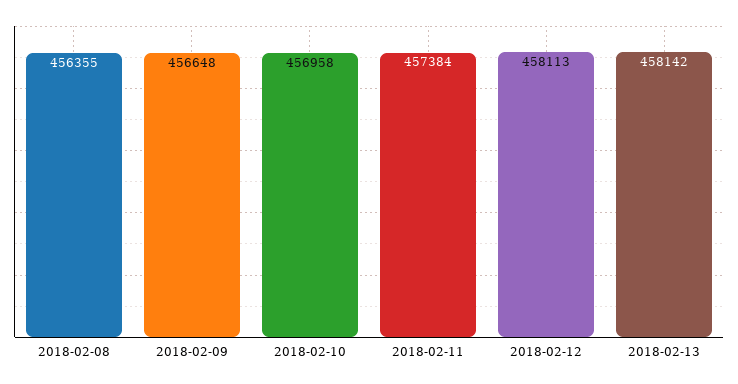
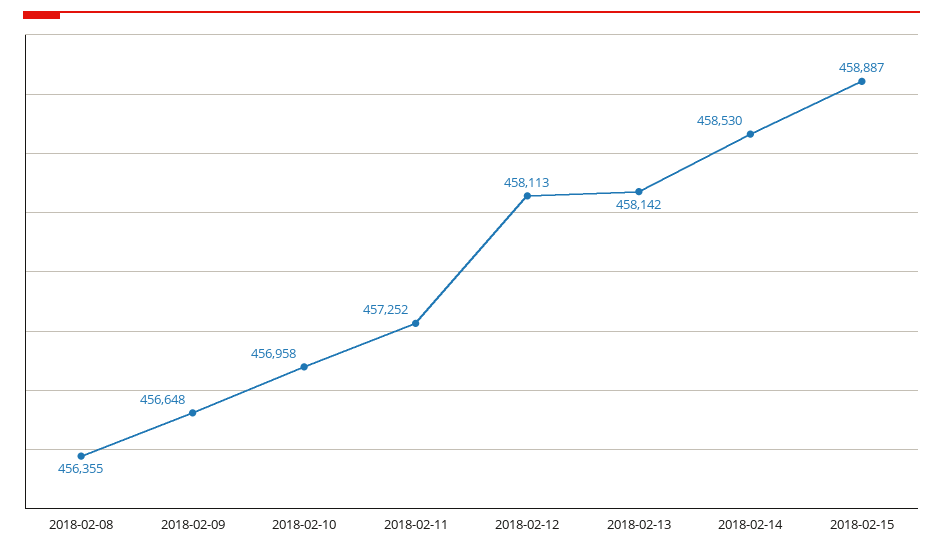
2018-02-11: 457384 -> 457252
2018-02-14: none -> 458530
2018-02-15: none -> 458887

